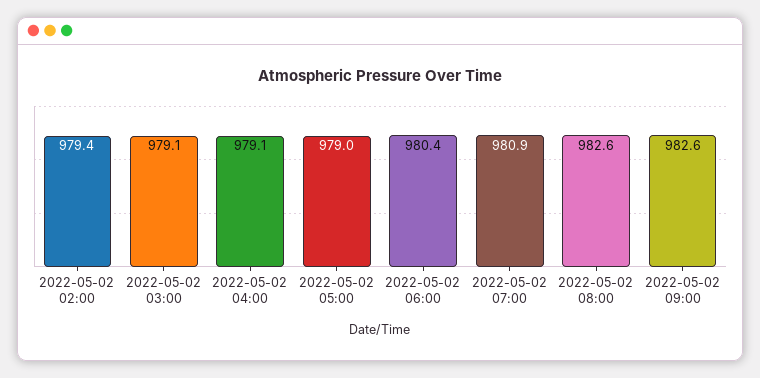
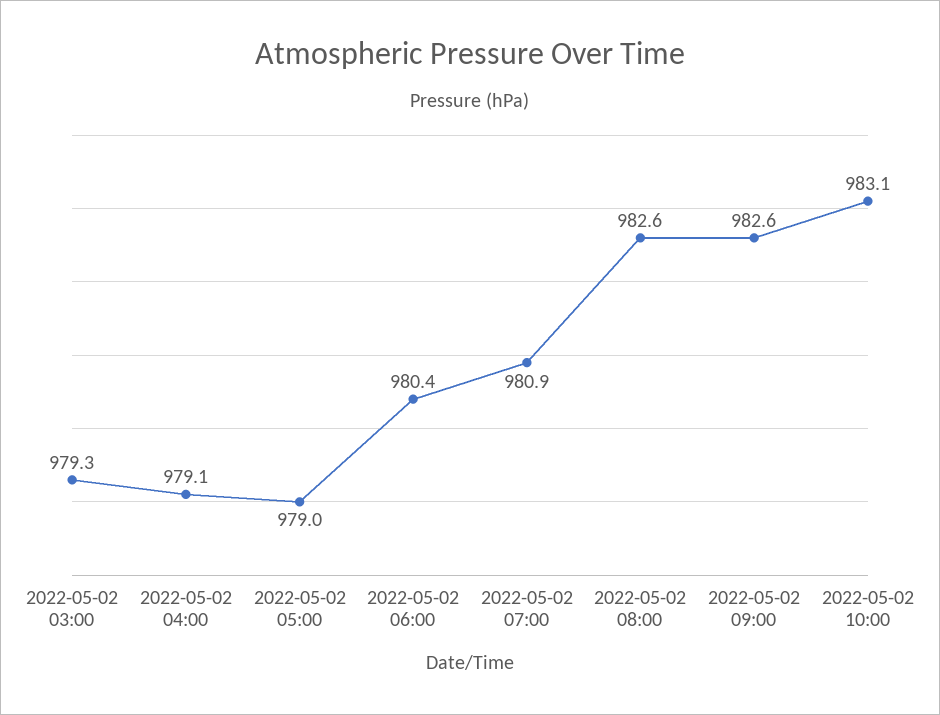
2022-05-02 02:00: 979.4 -> none
2022-05-02 03:00: 979.1 -> 979.3
2022-05-02 10:00: none -> 983.1

